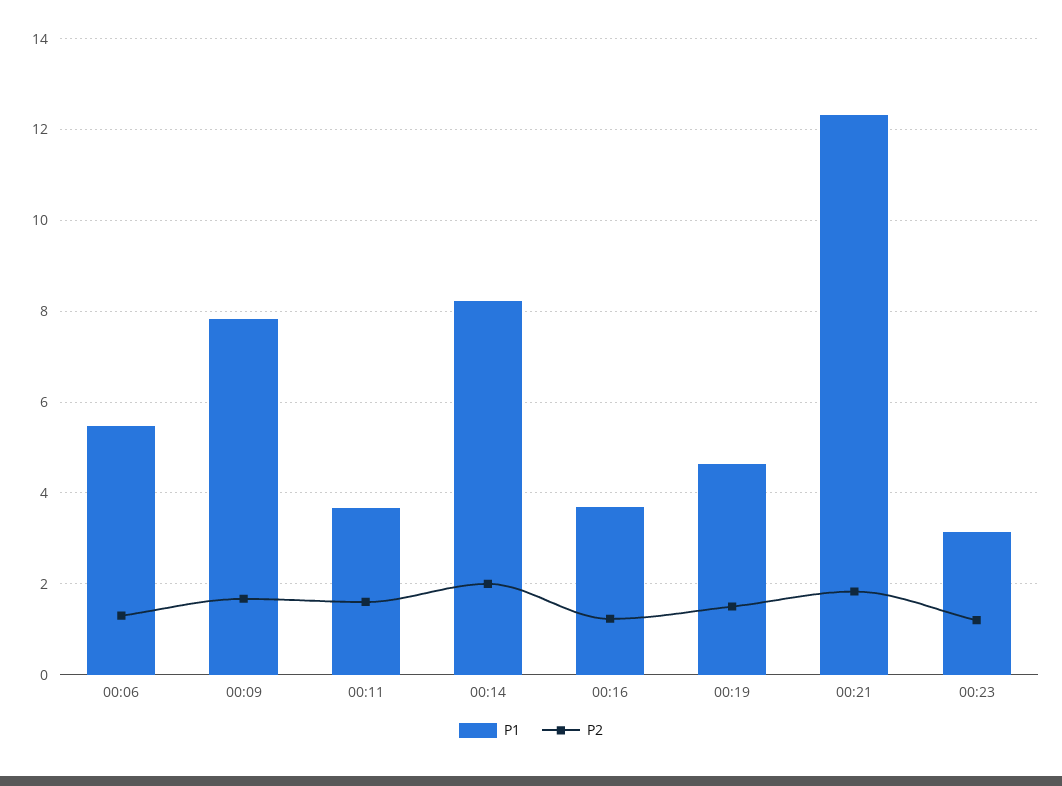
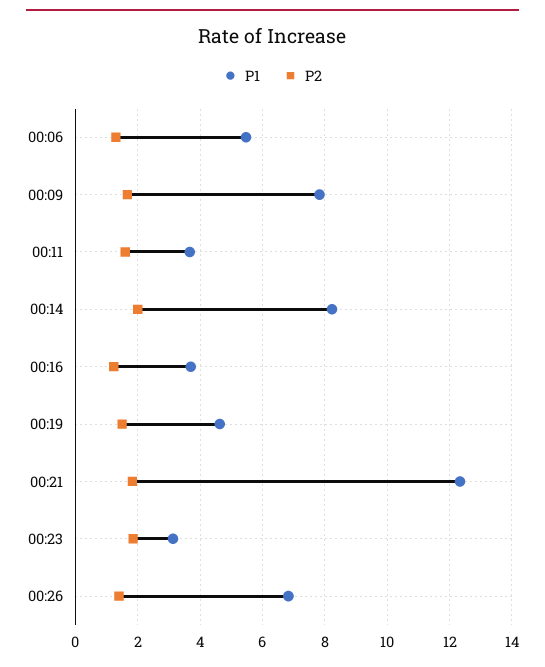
P2, 00:23: 1.2 -> 1.8
P1, 00:26: none -> 6.8
P2, 00:26: none -> 1.4

